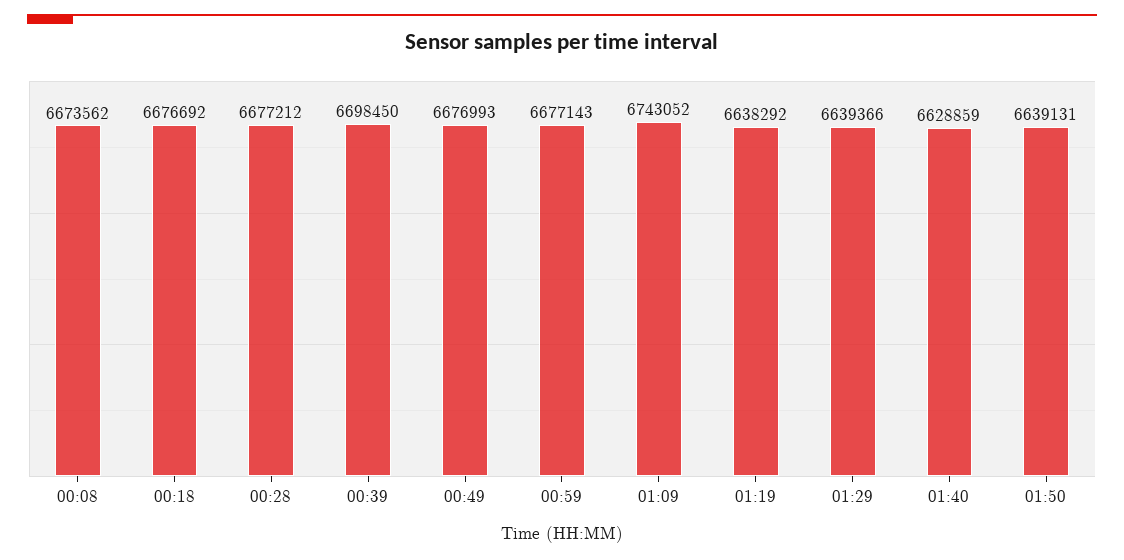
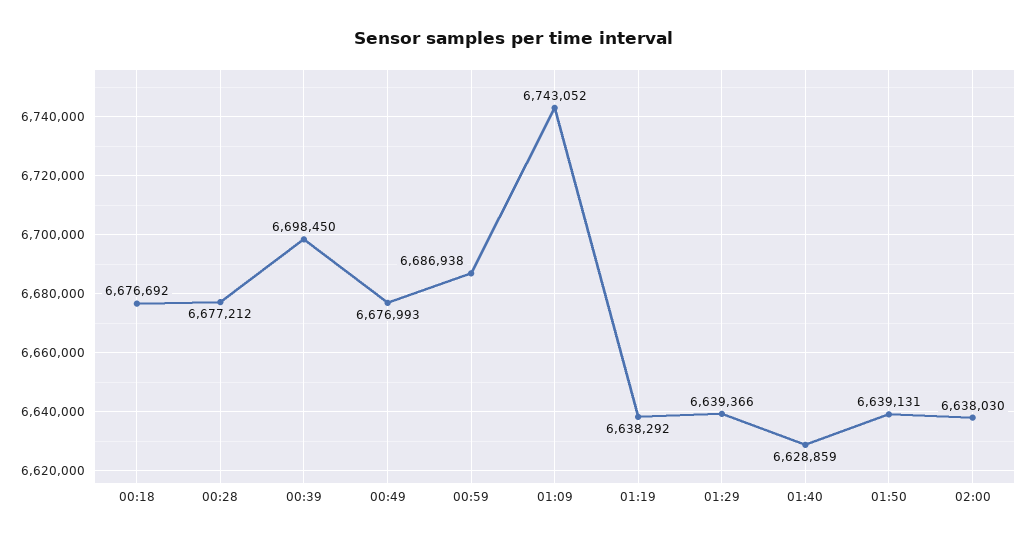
00:08: 6673562 -> none
00:59: 6677143 -> 6686938
02:00: none -> 6638030

